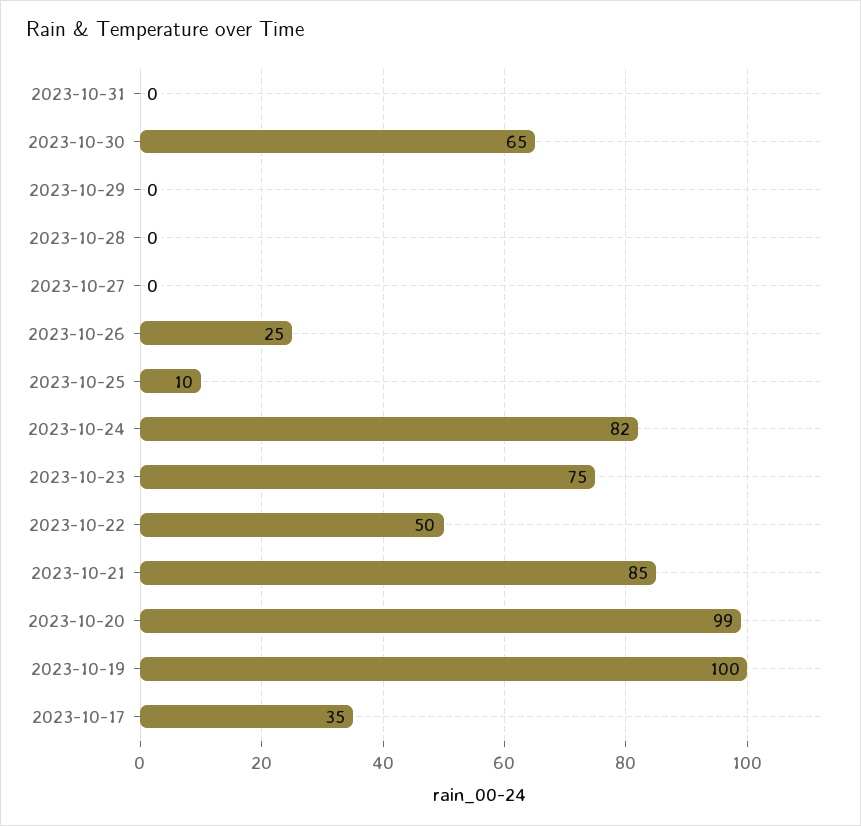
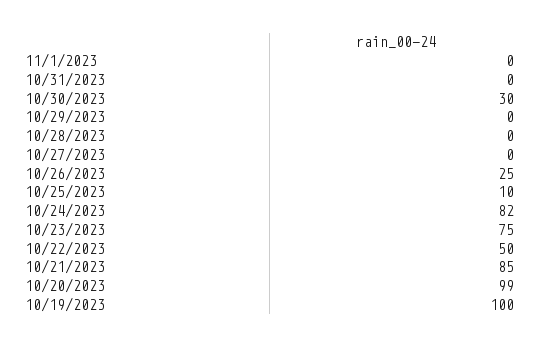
2023-10-30: 65 -> 30
2023-10-17: 35 -> none
11/1/2023: none -> 0

